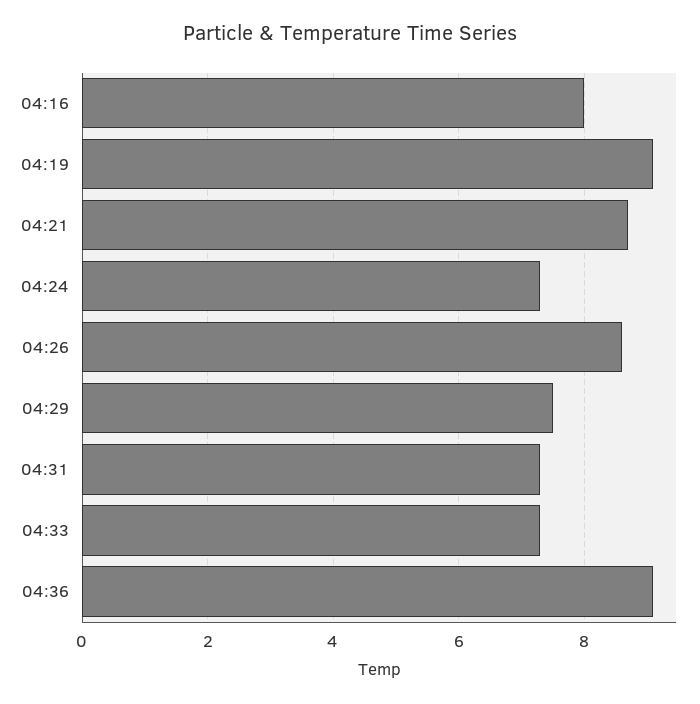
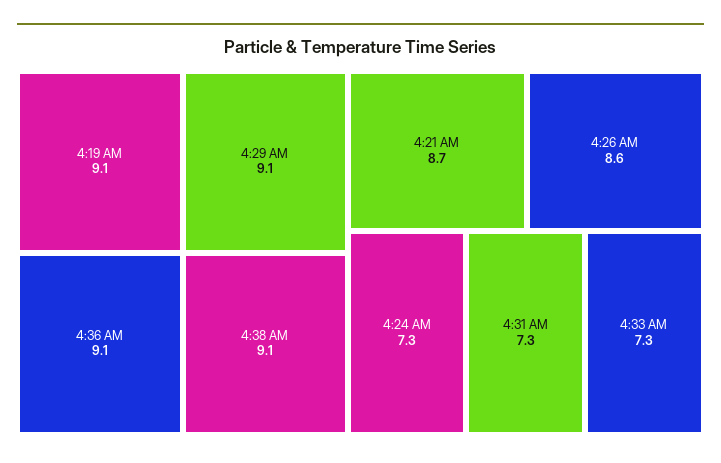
04:16: 8 -> none
04:29: 7.5 -> 9.1
4:38 AM: none -> 9.1

